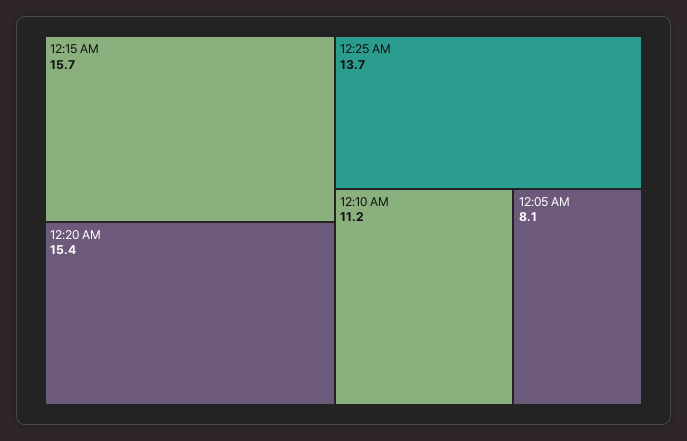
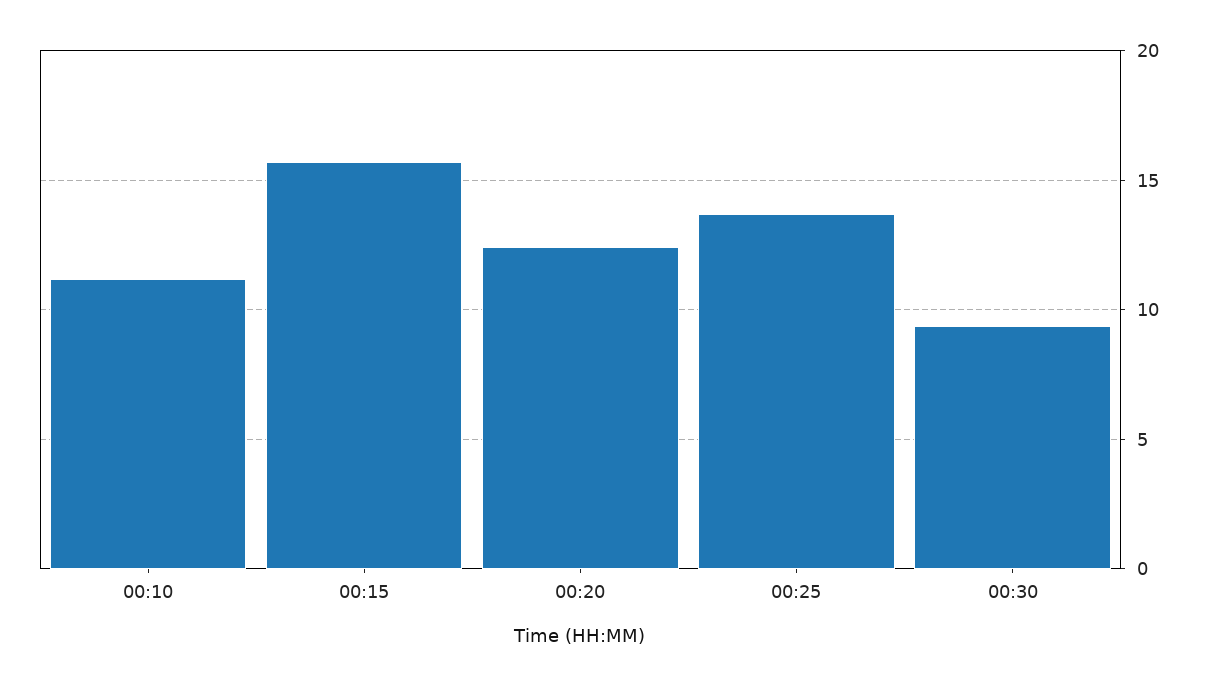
12:20 AM: 15.4 -> 12.5
12:05 AM: 8.1 -> none
00:30: none -> 9.5

